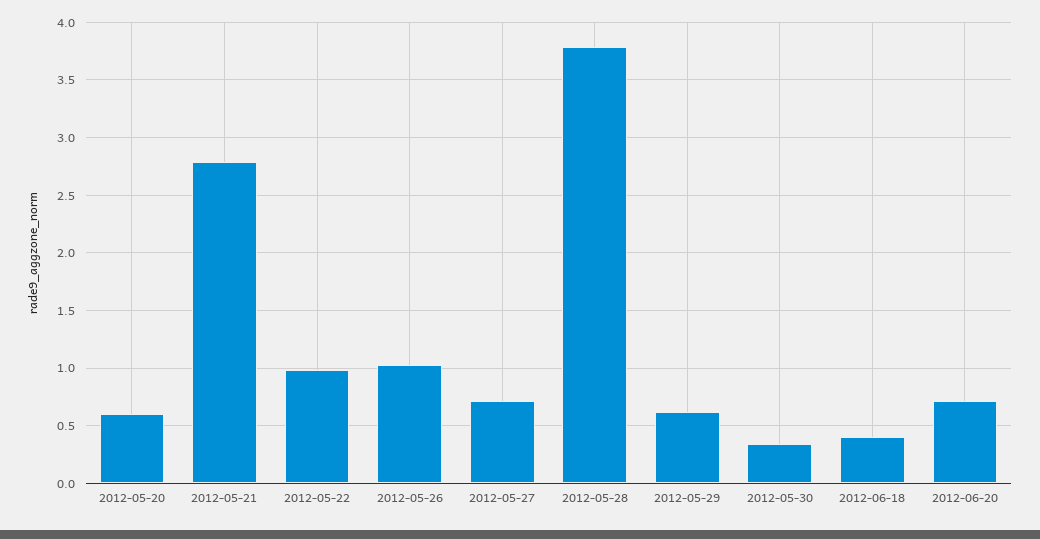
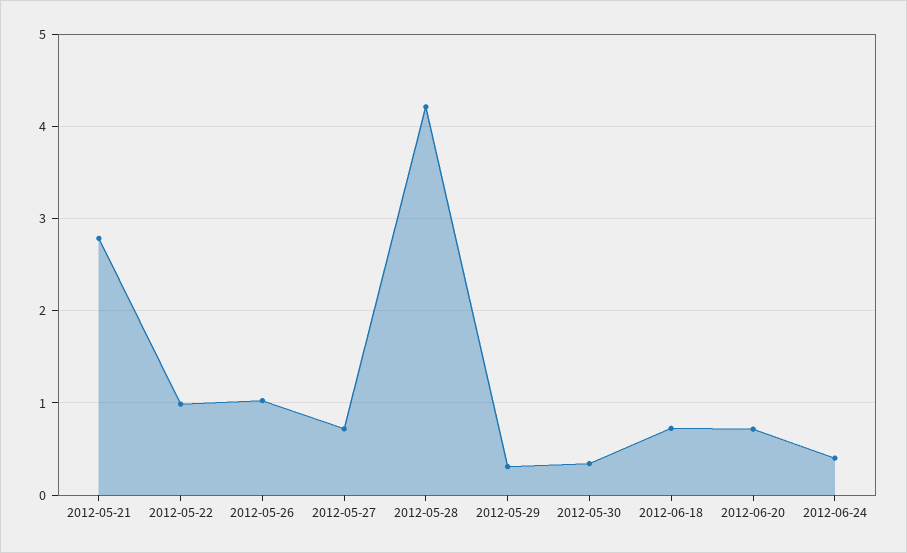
2012-05-20: 0.6 -> none
2012-05-28: 3.8 -> 4.2
2012-05-29: 0.6 -> 0.3
2012-06-18: 0.4 -> 0.7
2012-06-24: none -> 0.4

